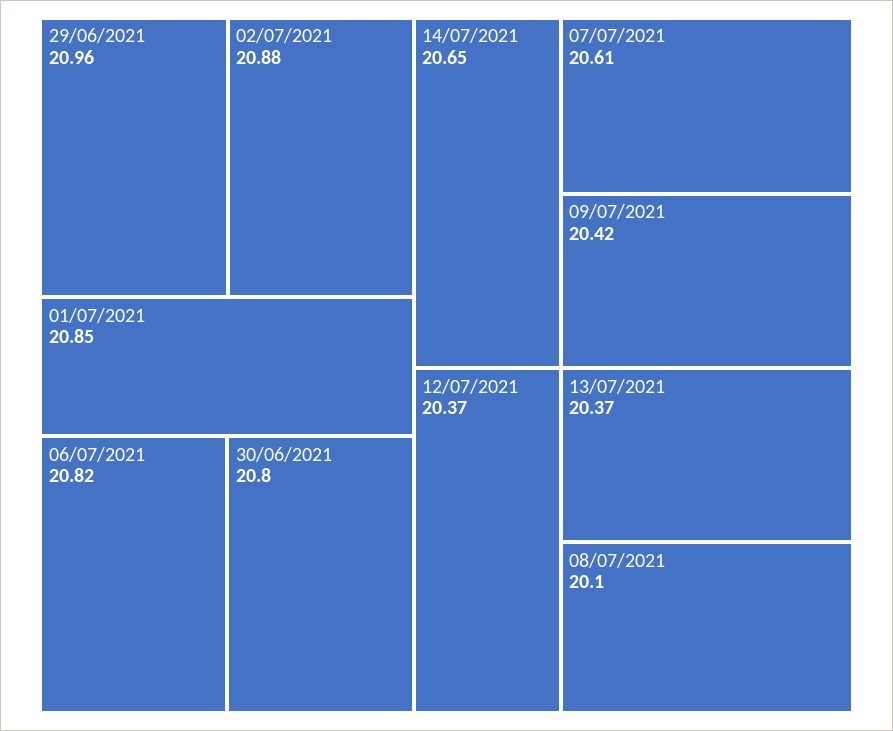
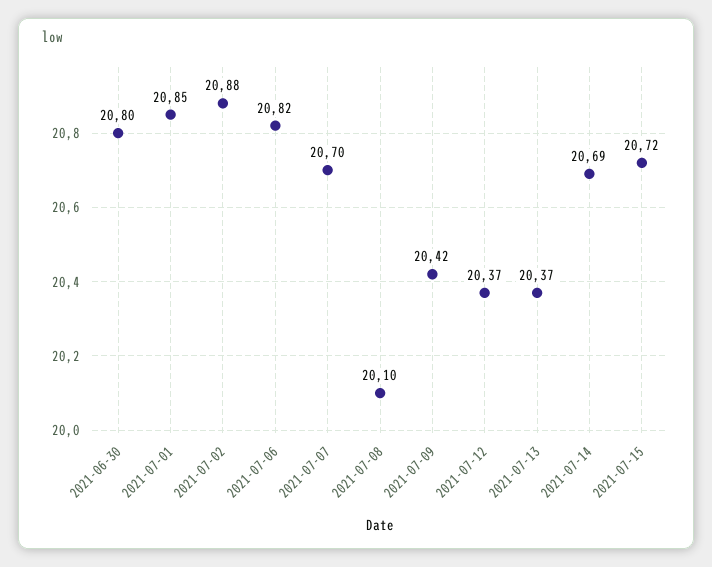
29/06/2021: 20.96 -> none
14/07/2021: 20.65 -> 20.69
07/07/2021: 20.61 -> 20.7
2021-07-15: none -> 20.72

